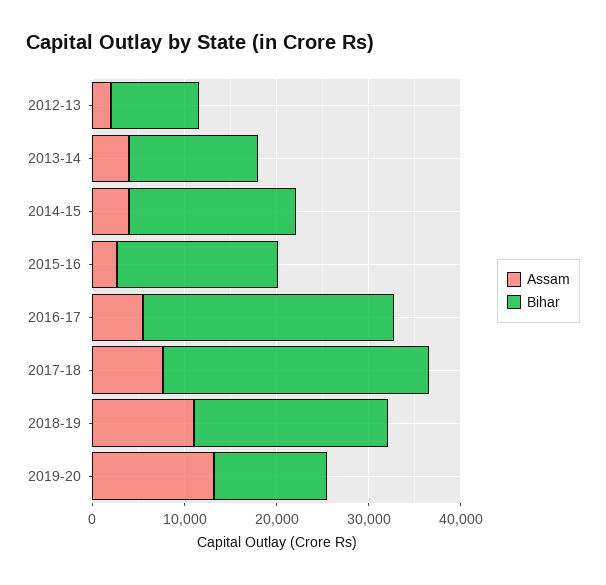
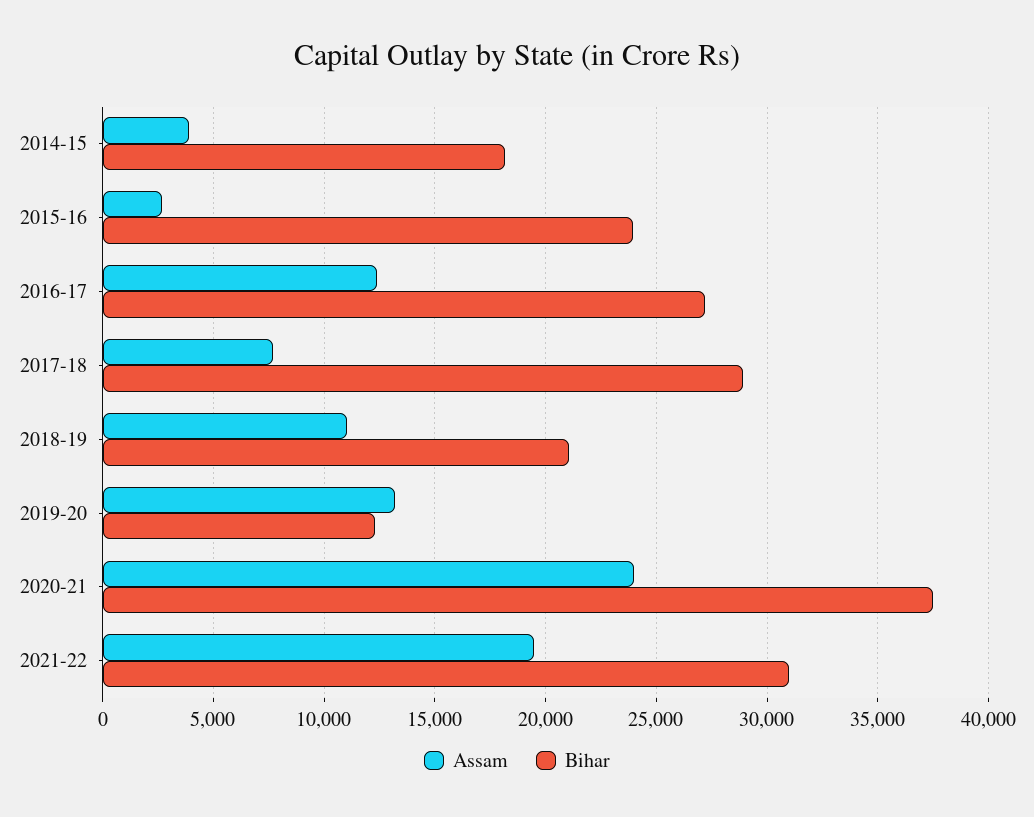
Assam, 2012-13: 2000 -> none
Bihar, 2012-13: 10000 -> none
Assam, 2013-14: 4000 -> none
Bihar, 2013-14: 14000 -> none
Bihar, 2015-16: 18000 -> 24000
Assam, 2016-17: 6000 -> 12500
Assam, 2020-21: none -> 24000
Bihar, 2020-21: none -> 37500
Assam, 2021-22: none -> 19500
Bihar, 2021-22: none -> 31000

